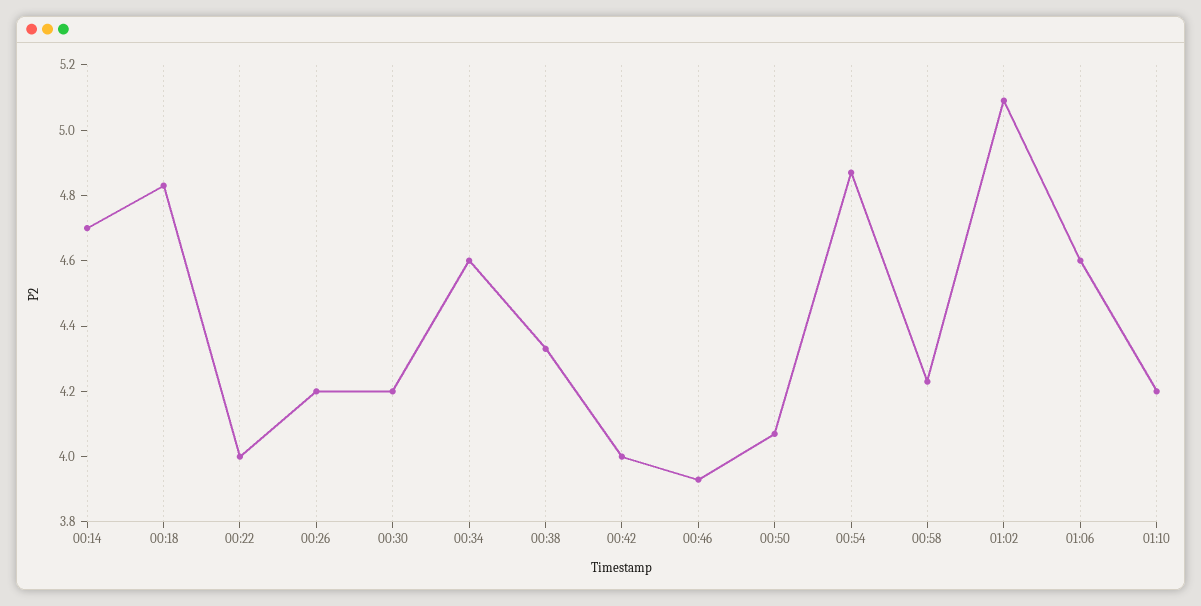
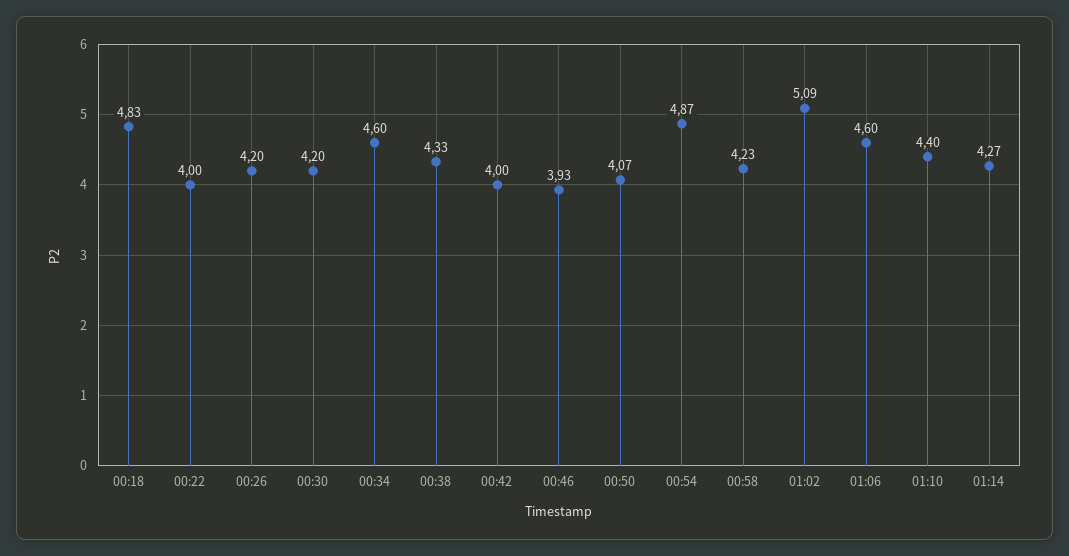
00:14: 4.7 -> none
01:10: 4.2 -> 4.4
01:14: none -> 4.27

